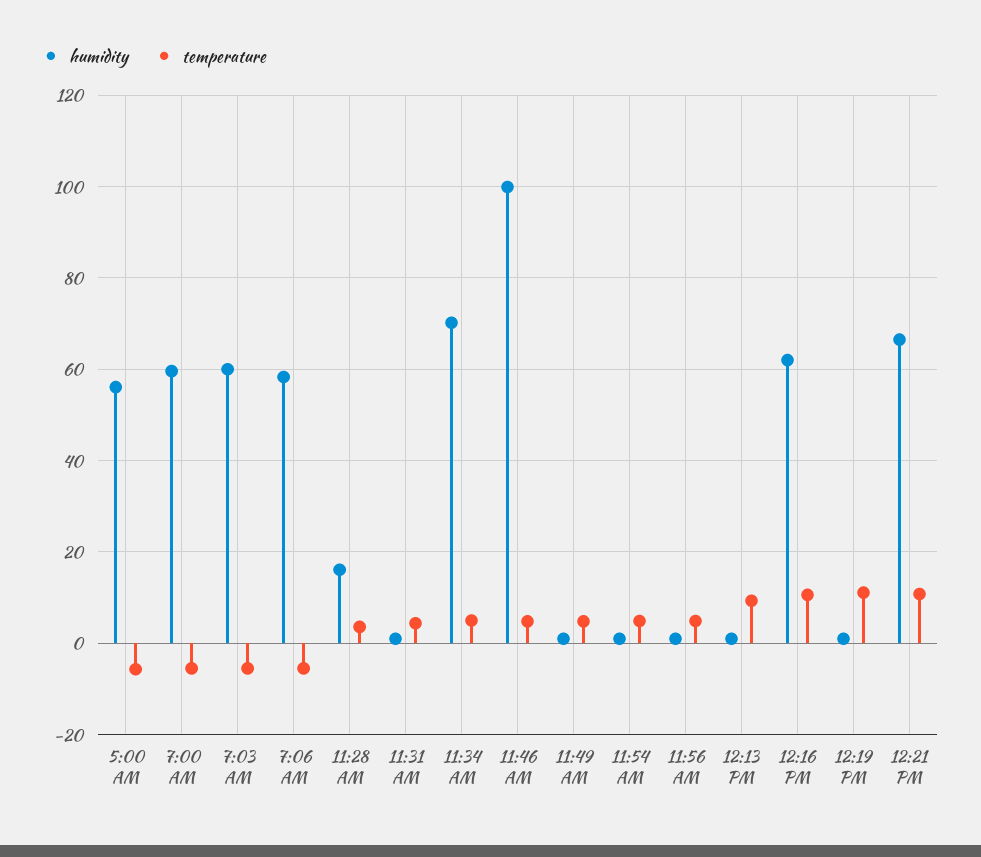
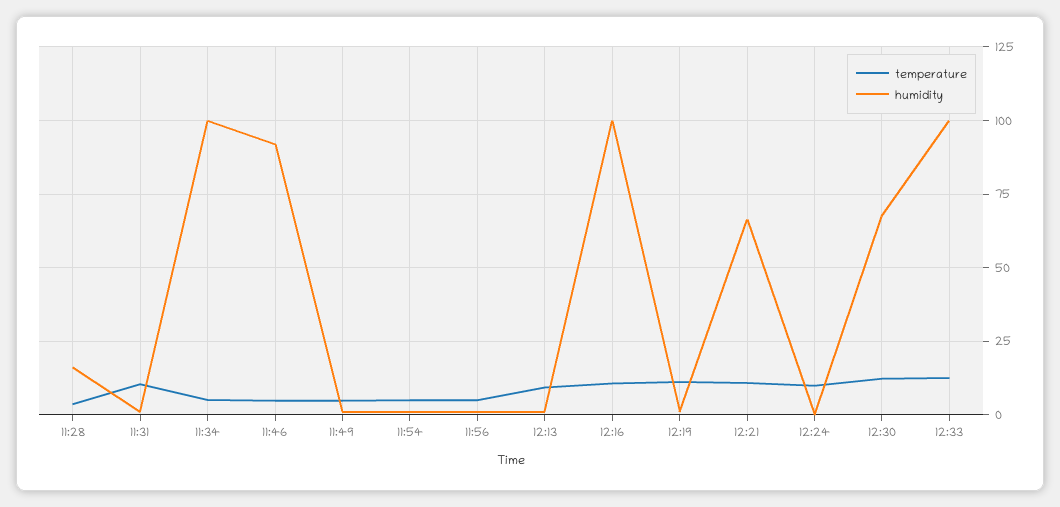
humidity, 5:00 AM: 56 -> none
temperature, 5:00 AM: -6 -> none
humidity, 7:00 AM: 60 -> none
temperature, 7:00 AM: -6 -> none
humidity, 7:03 AM: 60 -> none
temperature, 7:03 AM: -6 -> none
humidity, 7:06 AM: 58 -> none
temperature, 7:06 AM: -6 -> none
temperature, 11:31 AM: 4 -> 10
humidity, 11:34 AM: 70 -> 100
humidity, 11:46 AM: 100 -> 92.5
humidity, 12:16 PM: 62 -> 100
temperature, 12:24: none -> 10
humidity, 12:24: none -> 0
temperature, 12:30: none -> 12.5
humidity, 12:30: none -> 67.5
temperature, 12:33: none -> 12.5
humidity, 12:33: none -> 100

